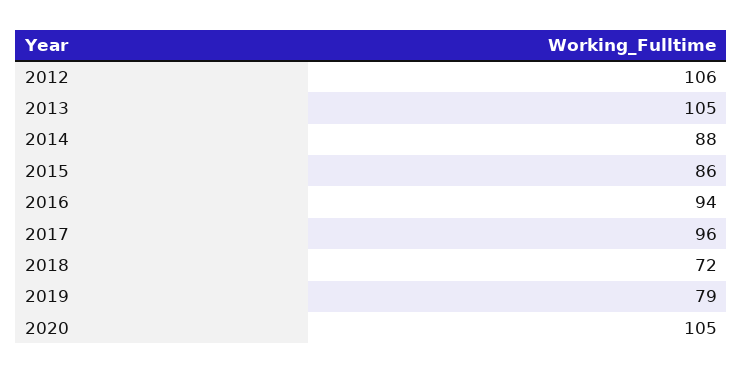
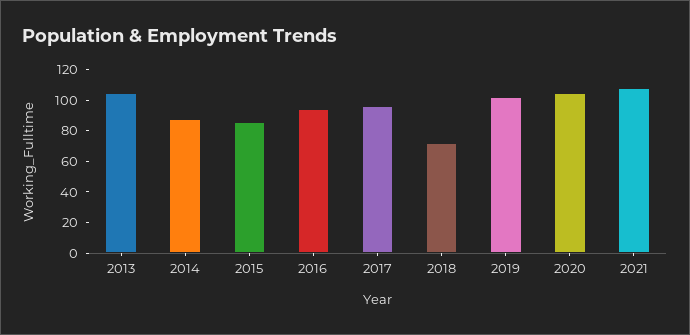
2012: 106 -> none
2019: 79 -> 100
2021: none -> 110

